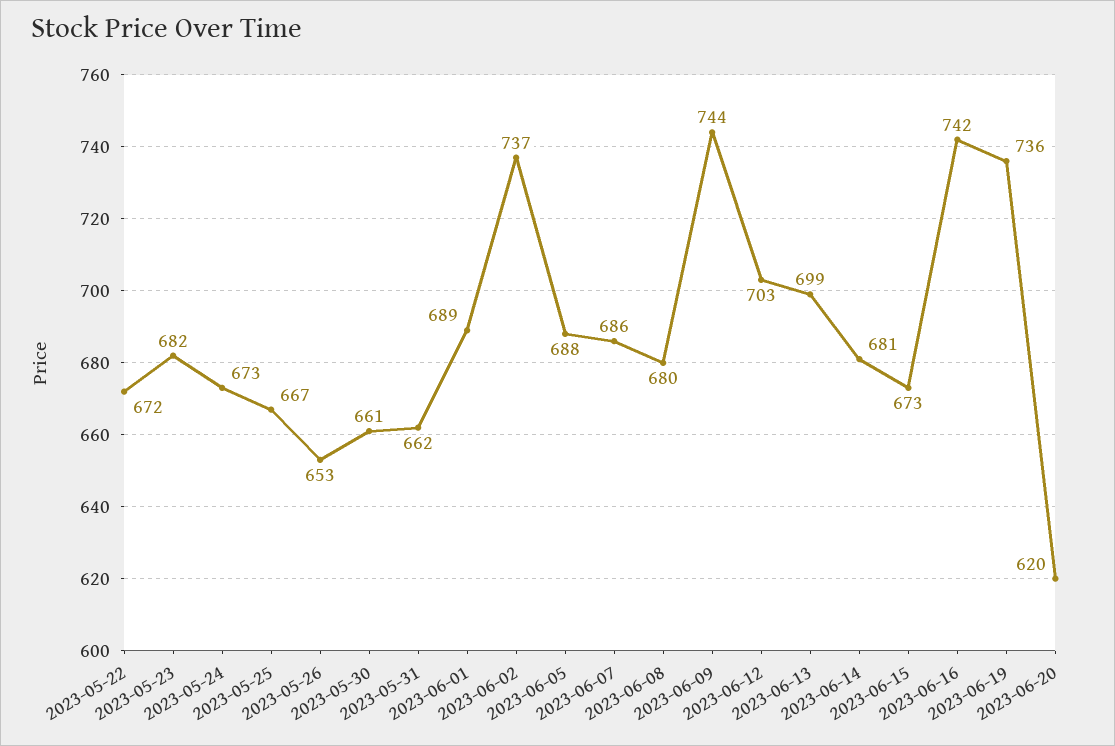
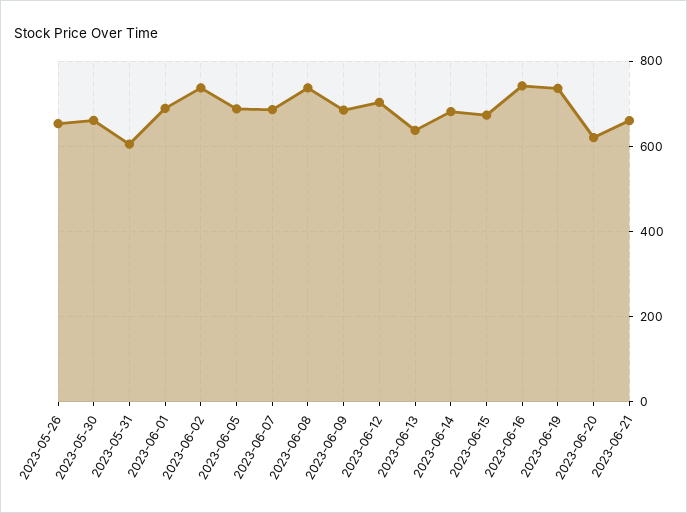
2023-05-22: 672 -> none
2023-05-23: 682 -> none
2023-05-24: 673 -> none
2023-05-25: 667 -> none
2023-05-31: 662 -> 600
2023-06-08: 680 -> 740
2023-06-09: 744 -> 680
2023-06-13: 699 -> 640
2023-06-21: none -> 660

